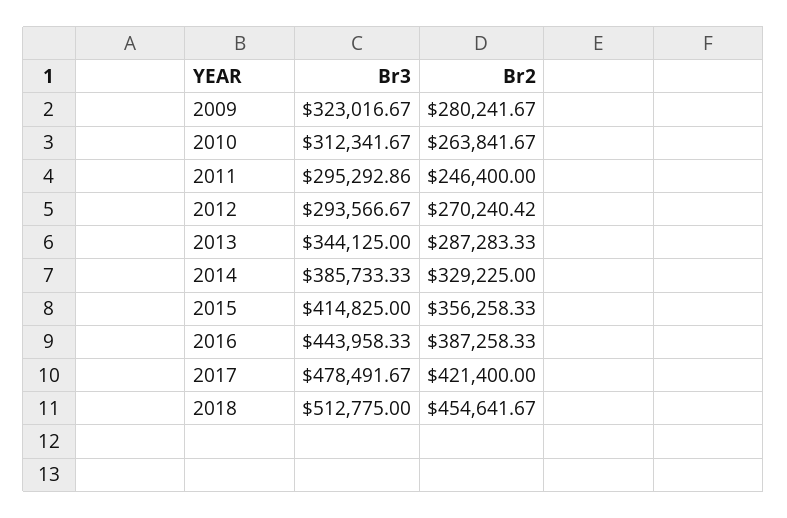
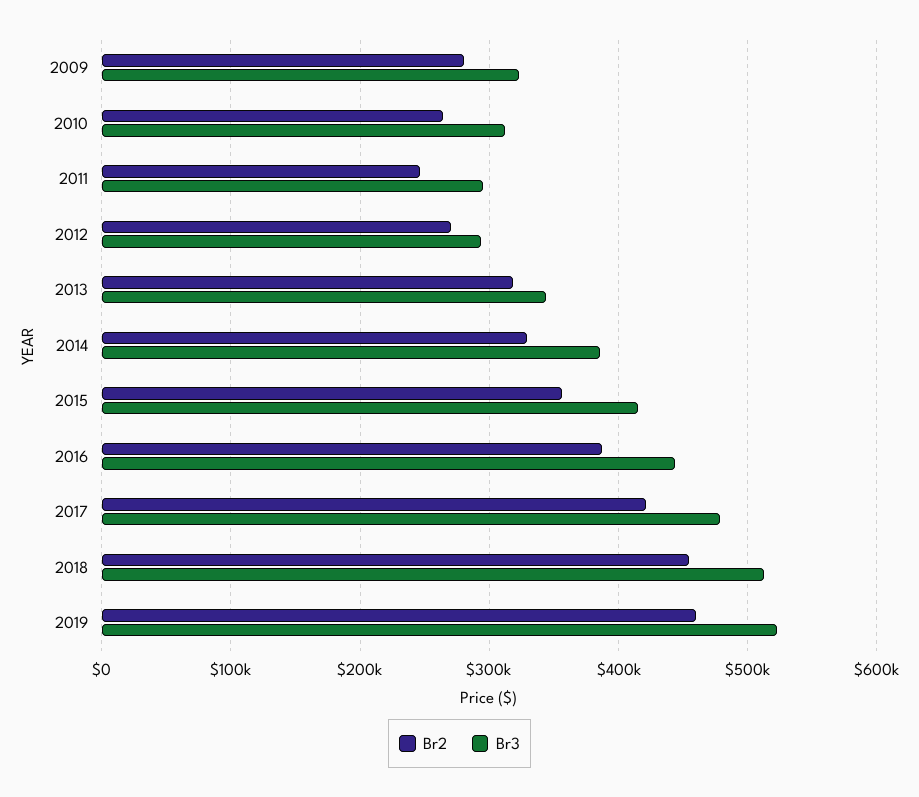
Br2, 2013: 287283.33 -> 320000
Br2, 2019: none -> 460000
Br3, 2019: none -> 520000

